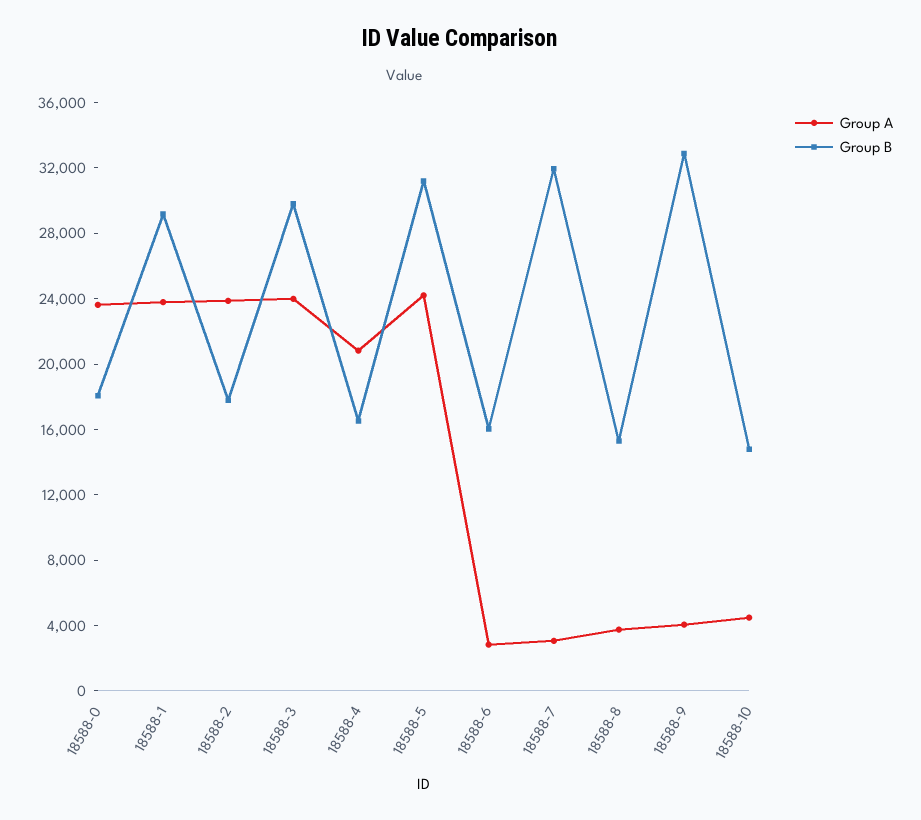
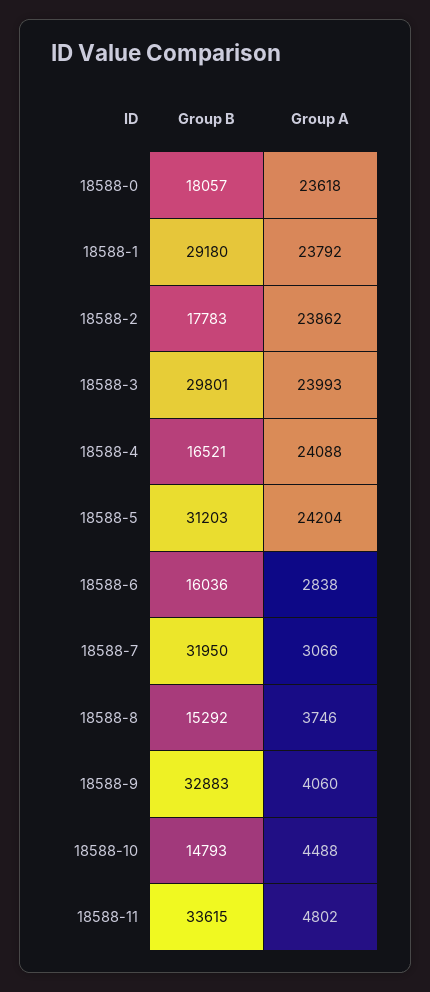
Group A, 18588-4: 21000 -> 24088
Group B, 18588-11: none -> 33615
Group A, 18588-11: none -> 4802

